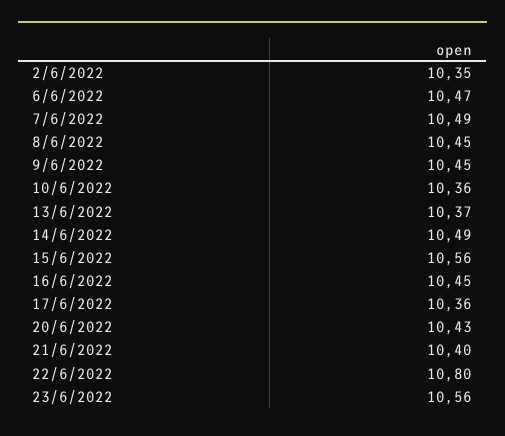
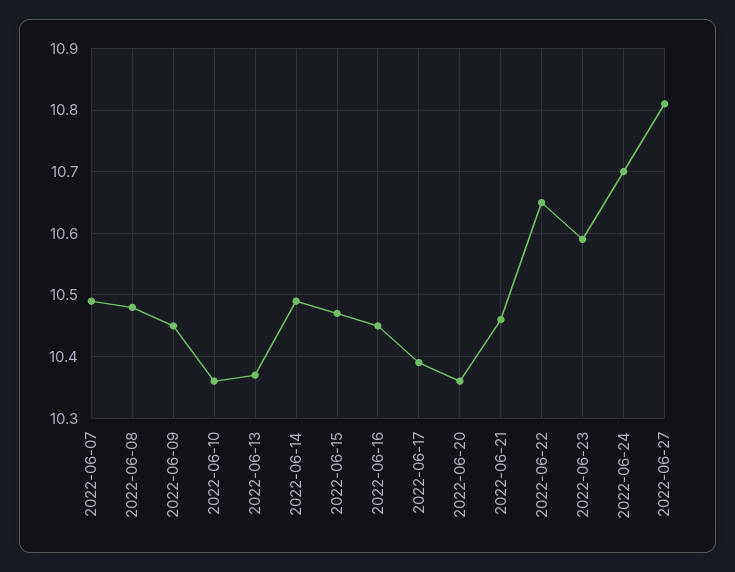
2/6/2022: 10.35 -> none
6/6/2022: 10.47 -> none
8/6/2022: 10.45 -> 10.48
15/6/2022: 10.56 -> 10.47
17/6/2022: 10.36 -> 10.39
20/6/2022: 10.43 -> 10.36
21/6/2022: 10.4 -> 10.46
22/6/2022: 10.8 -> 10.65
23/6/2022: 10.56 -> 10.59
2022-06-24: none -> 10.7
2022-06-27: none -> 10.81

